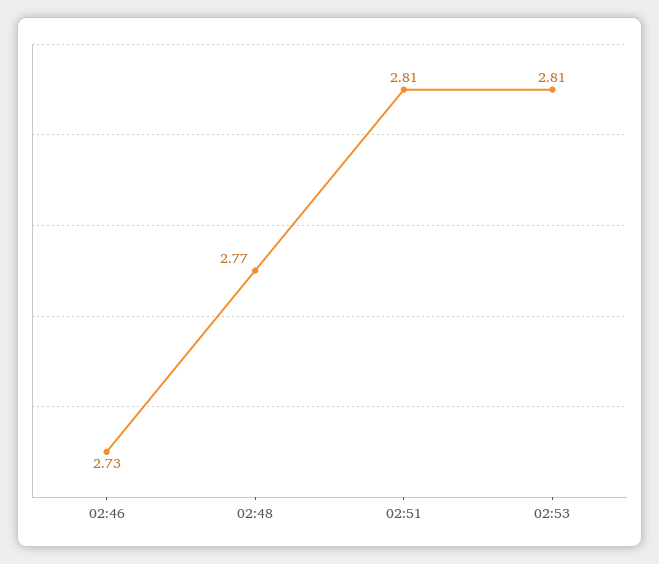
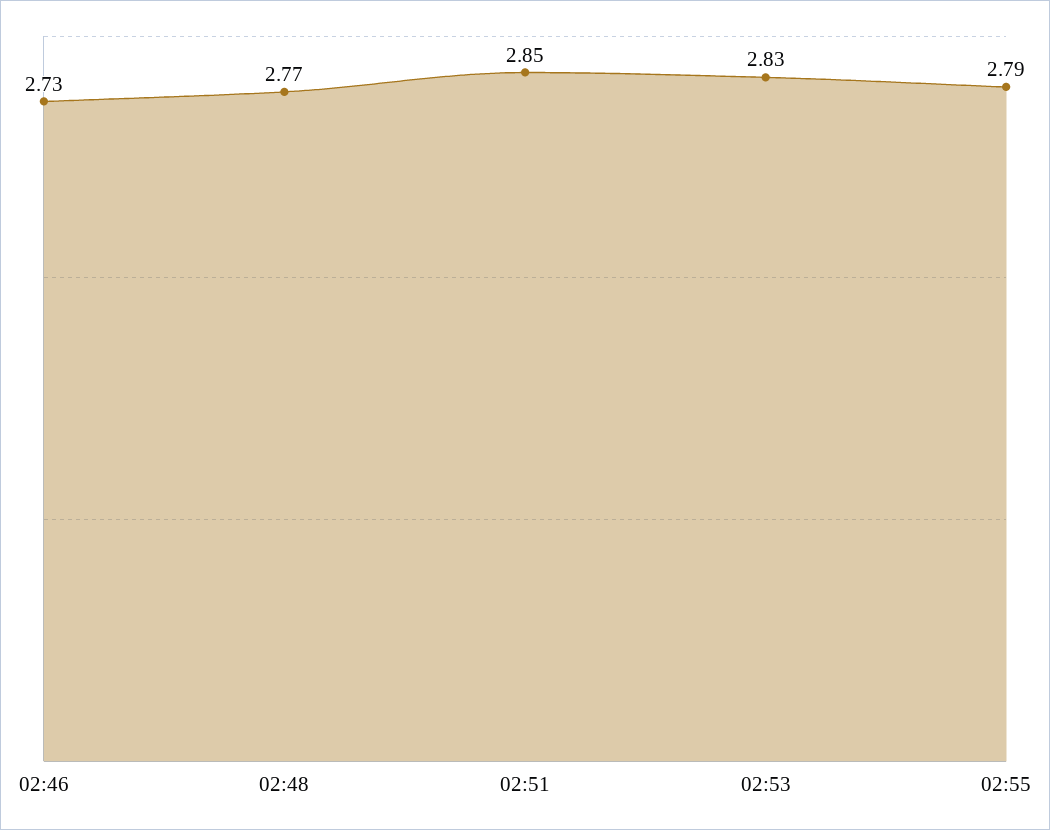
02:51: 2.81 -> 2.85
02:53: 2.81 -> 2.83
02:55: none -> 2.79

